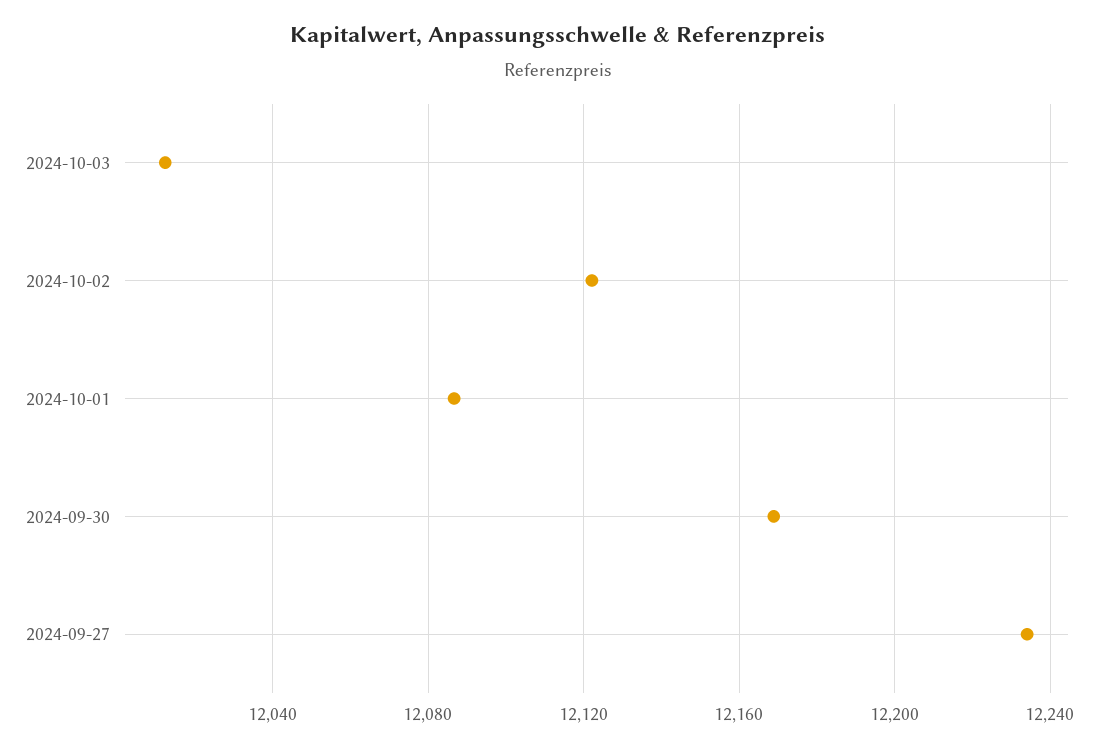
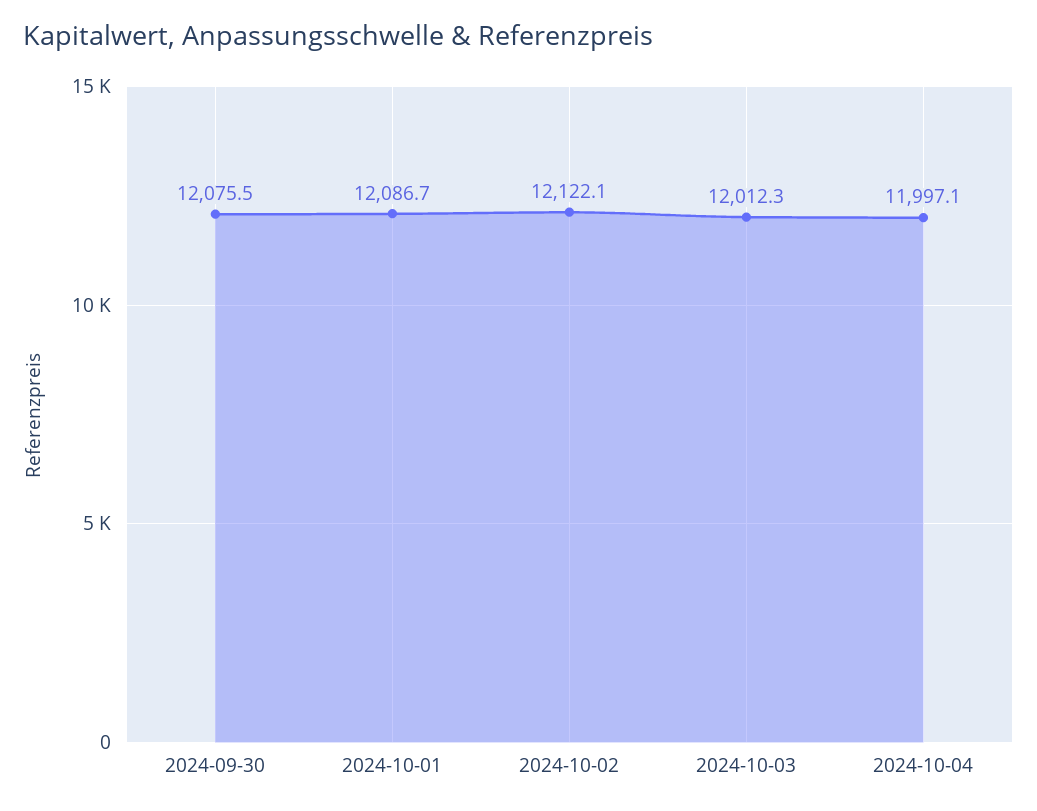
2024-09-30: 12170 -> 12075.5
2024-09-27: 12235 -> none
2024-10-04: none -> 11997.1

